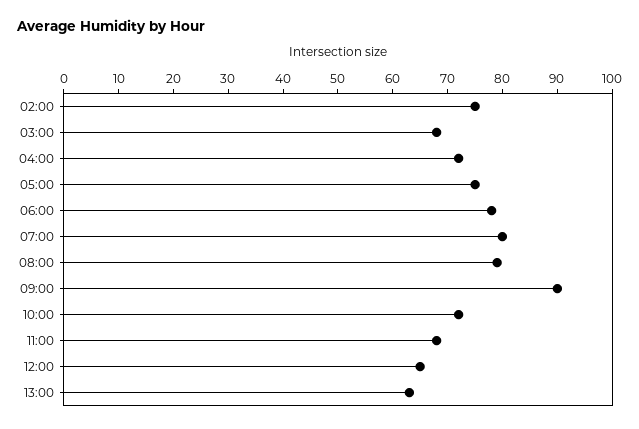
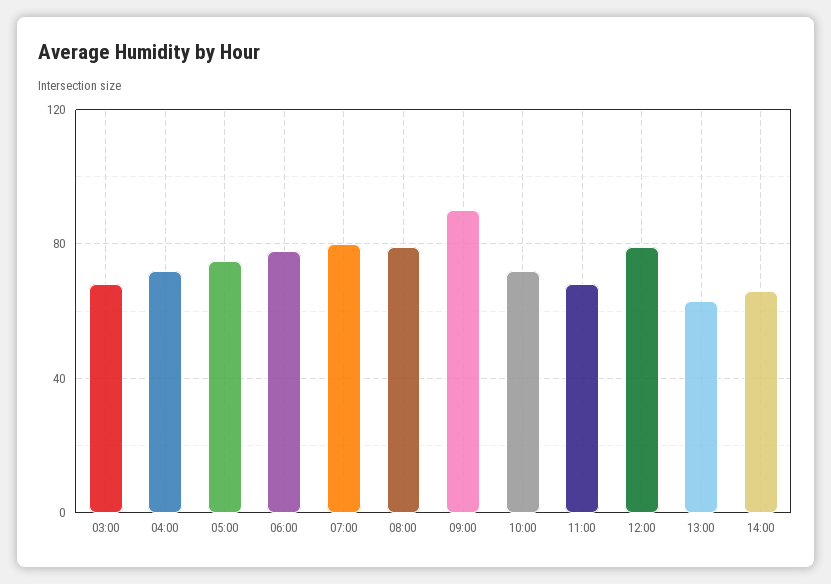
02:00: 75 -> none
12:00: 65 -> 80
14:00: none -> 65

